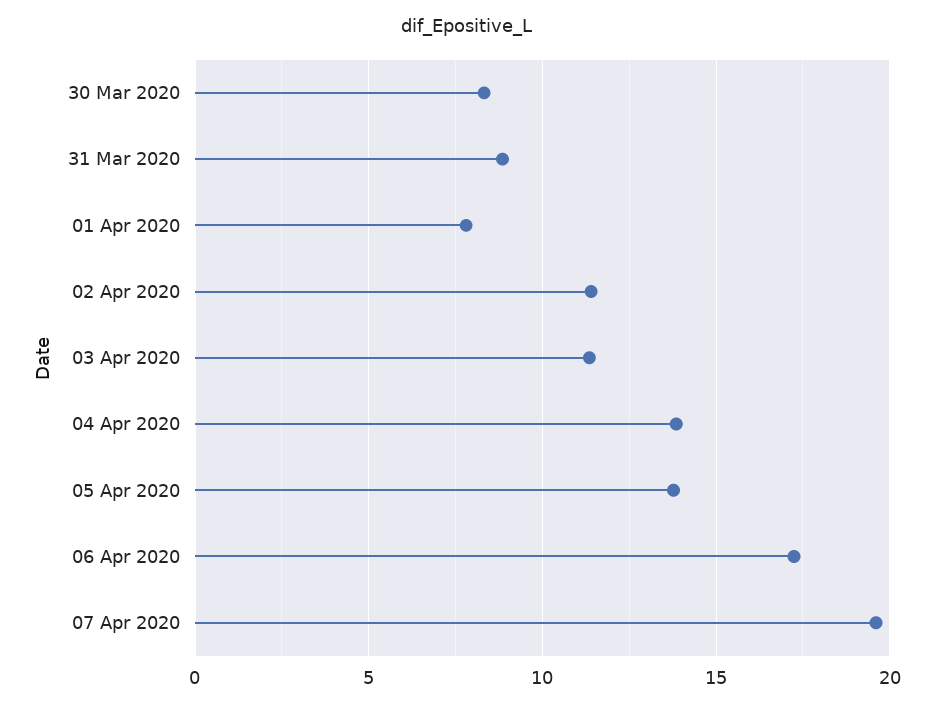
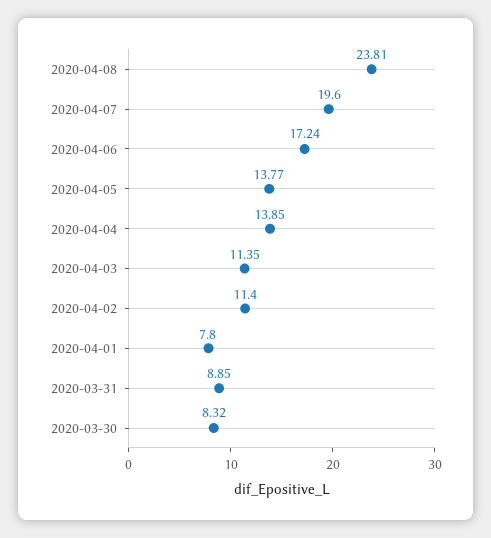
2020-04-08: none -> 23.81

